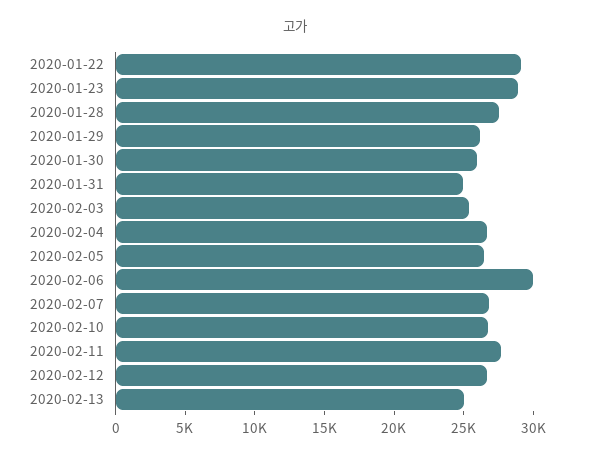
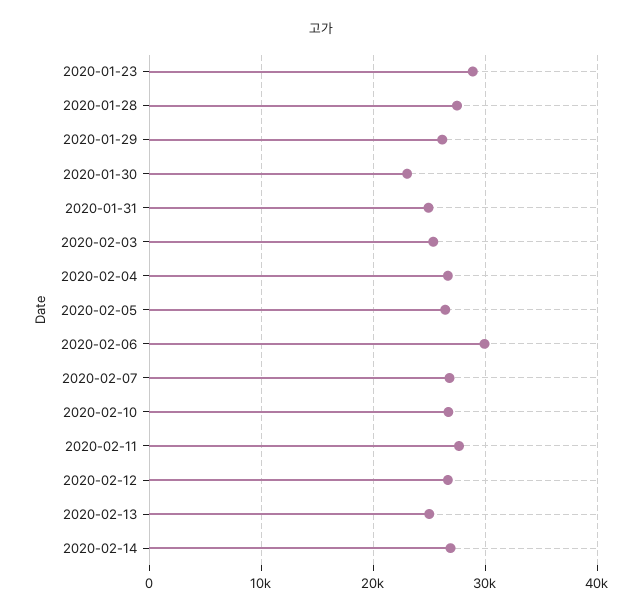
2020-01-22: 29000 -> none
2020-01-30: 26000 -> 23000
2020-02-14: none -> 27000

